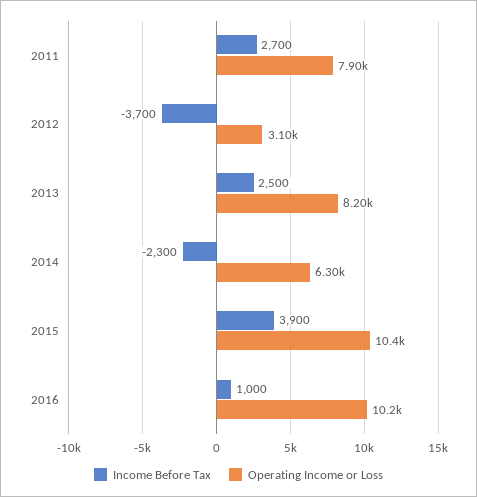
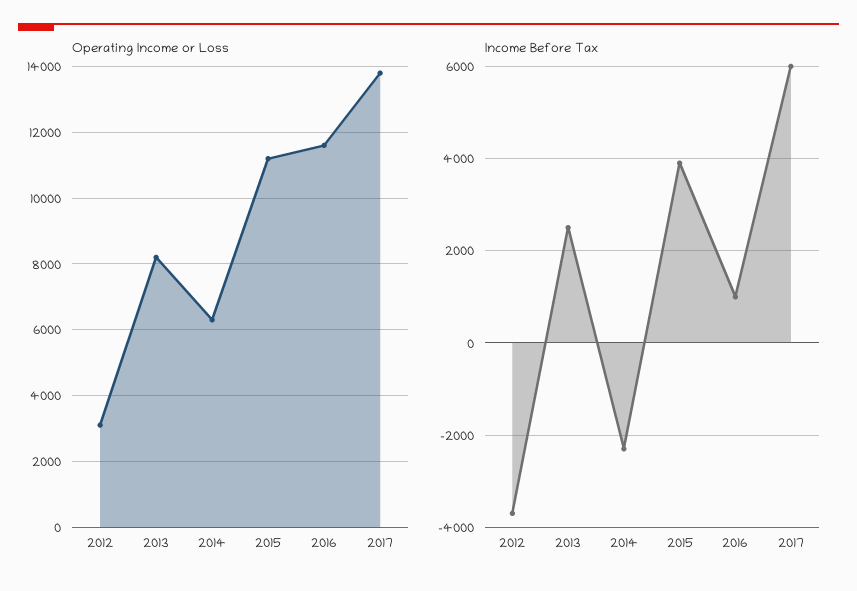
Income Before Tax, 2011: 2700 -> none
Operating Income or Loss, 2011: 7900 -> none
Operating Income or Loss, 2015: 10400 -> 11200
Operating Income or Loss, 2016: 10200 -> 11600
Operating Income or Loss, 2017: none -> 13800
Income Before Tax, 2017: none -> 6000

